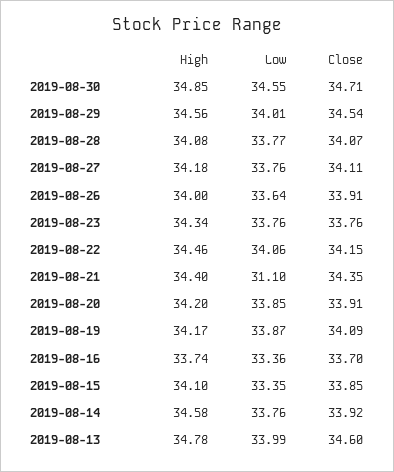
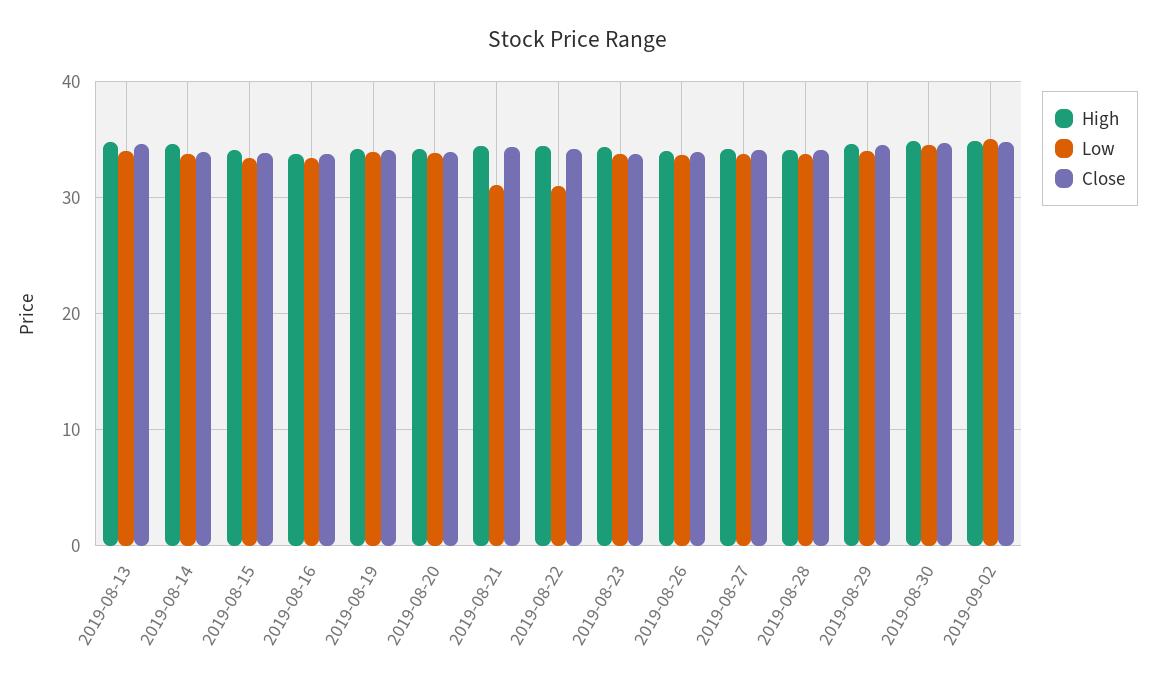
Low, 2019-08-22: 34.06 -> 31
High, 2019-09-02: none -> 35
Low, 2019-09-02: none -> 35
Close, 2019-09-02: none -> 35

